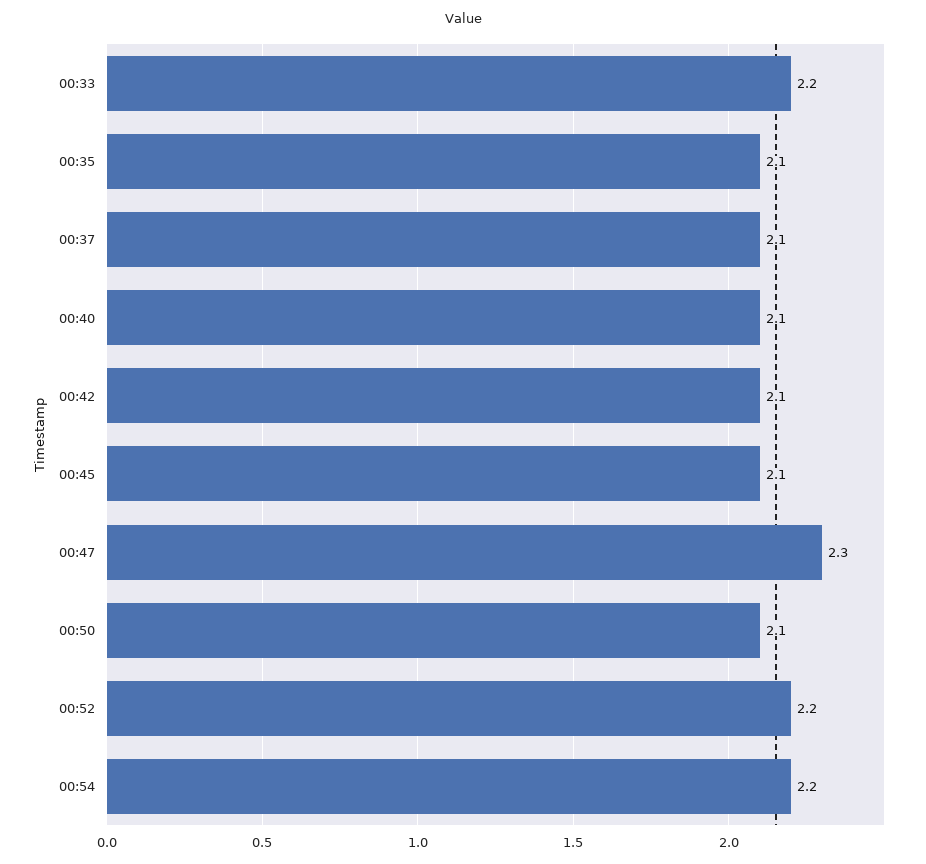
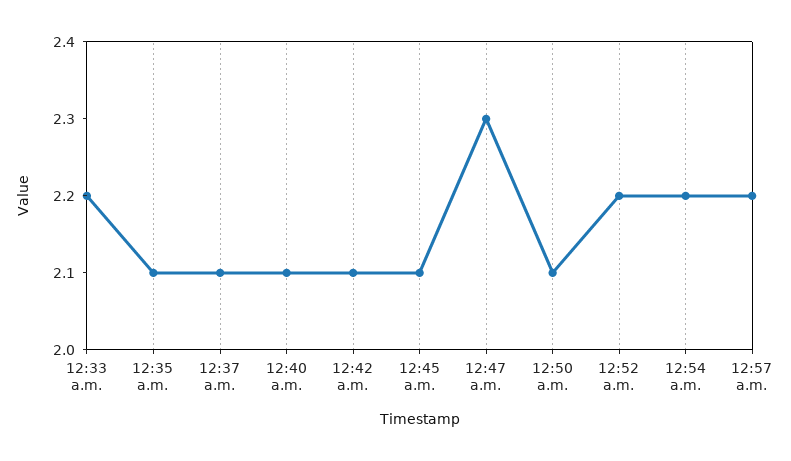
12:57 a.m.: none -> 2.2

